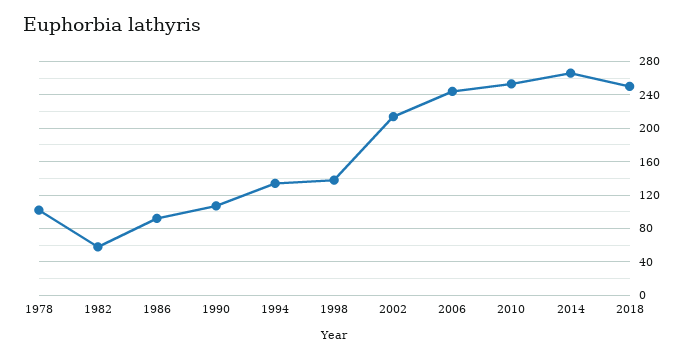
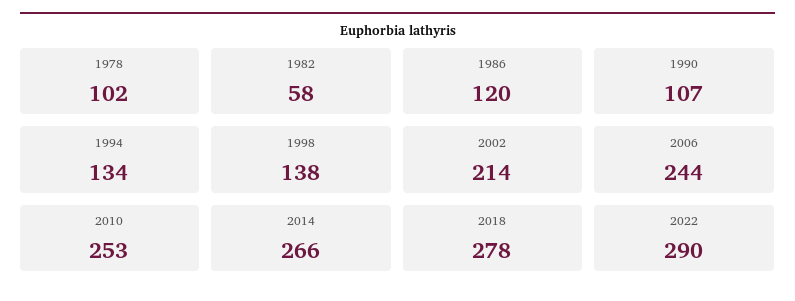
1986: 90 -> 120
2018: 250 -> 278
2022: none -> 290

